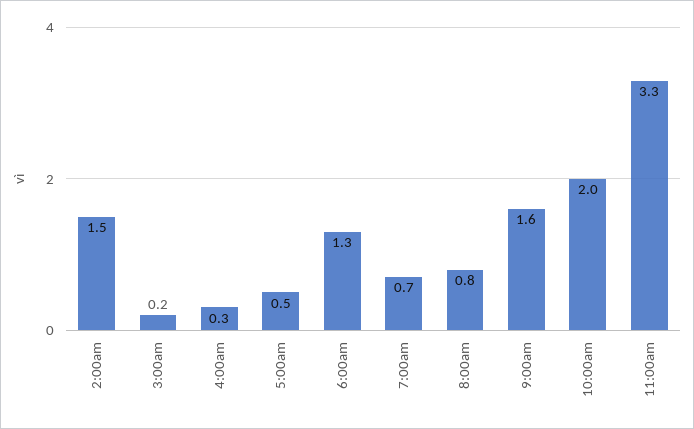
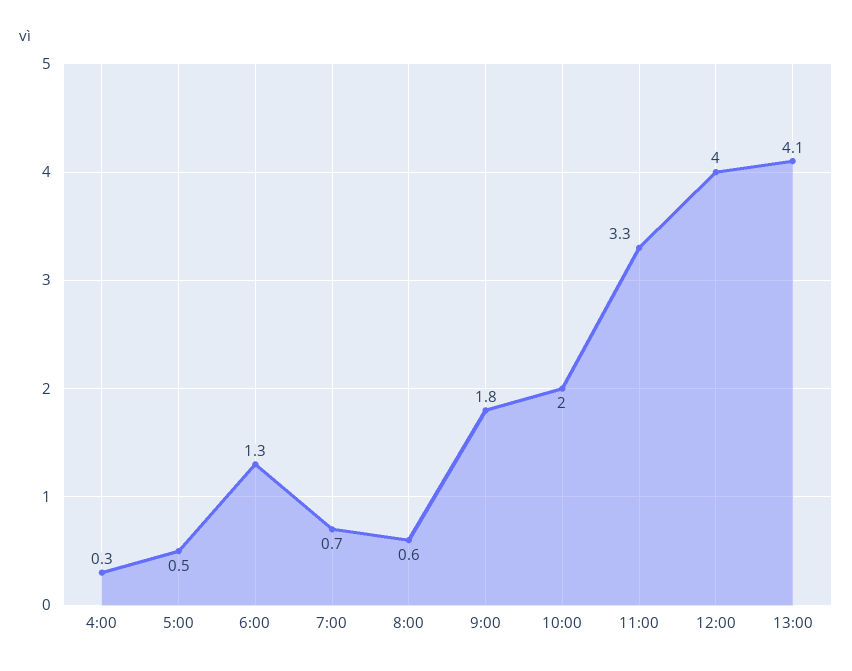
2:00am: 1.5 -> none
3:00am: 0.2 -> none
8:00am: 0.8 -> 0.6
9:00am: 1.6 -> 1.8
12:00: none -> 4
13:00: none -> 4.1

